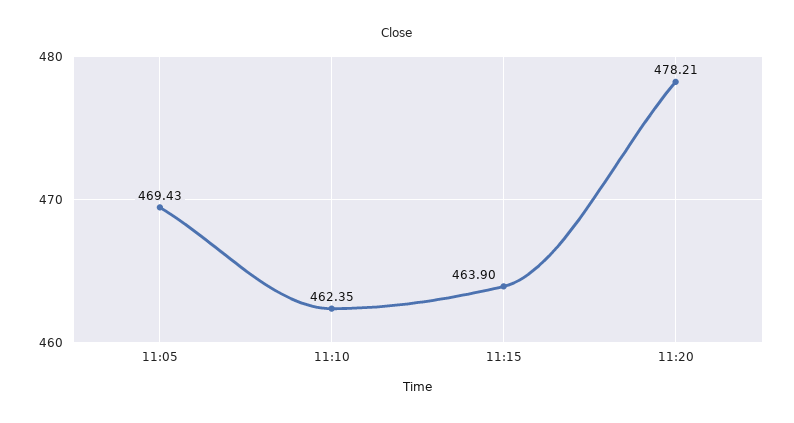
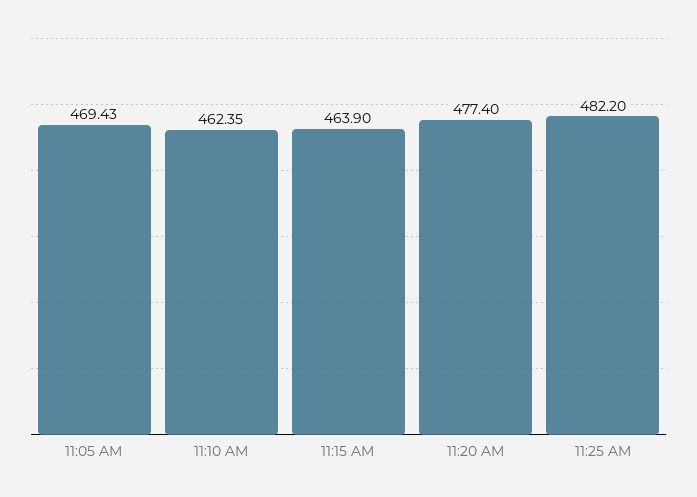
11:20: 478.21 -> 477.4
11:25 AM: none -> 482.2

